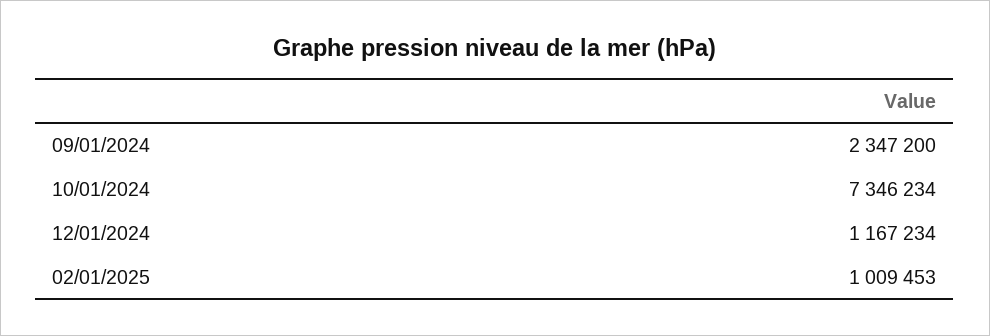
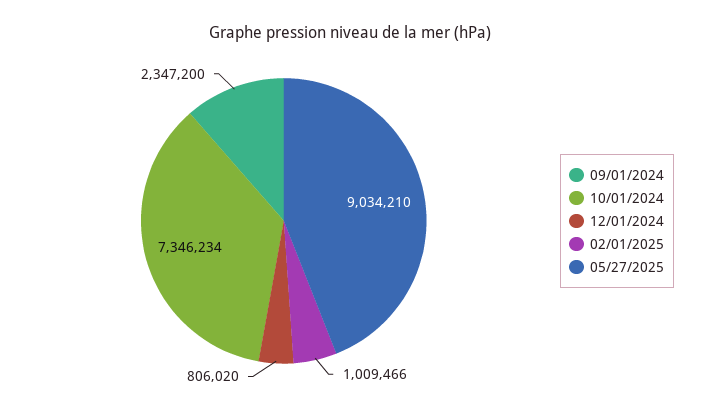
12/01/2024: 1167234 -> 806020
02/01/2025: 1009453 -> 1009466
05/27/2025: none -> 9034210

